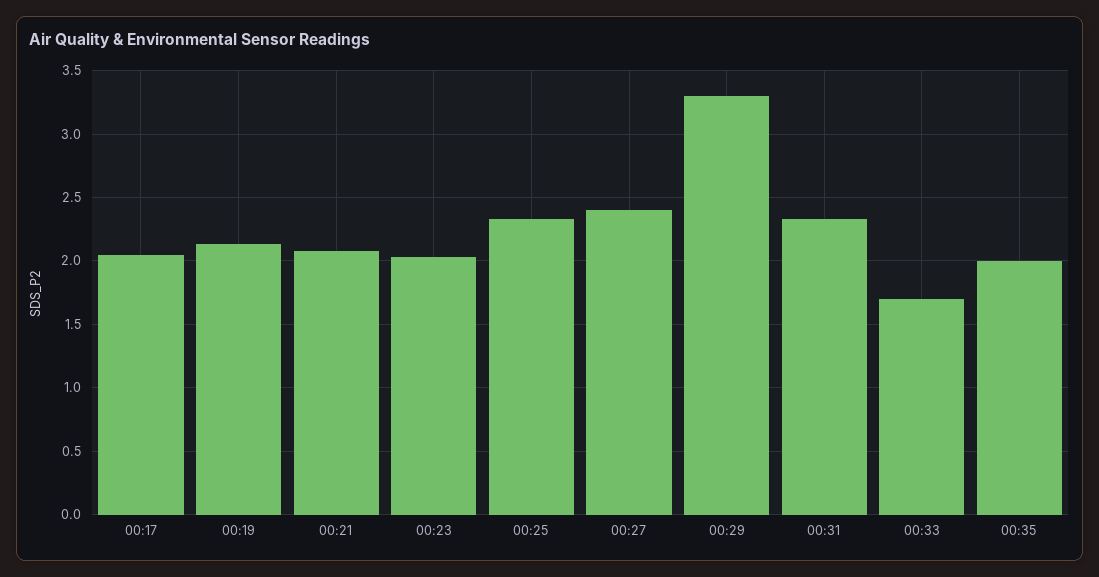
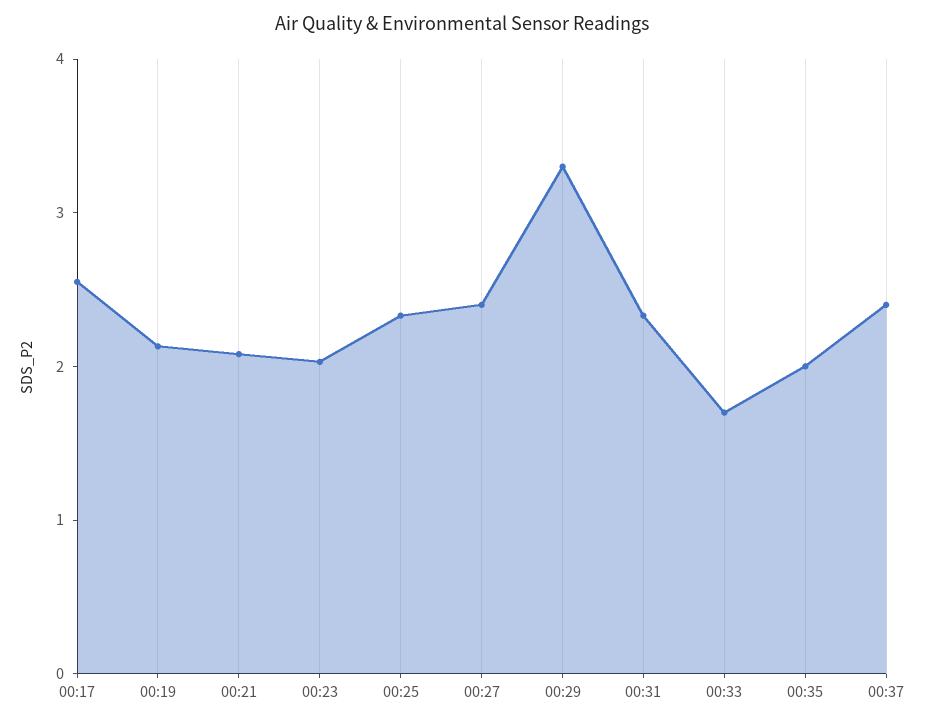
00:17: 2.05 -> 2.6
00:37: none -> 2.4

